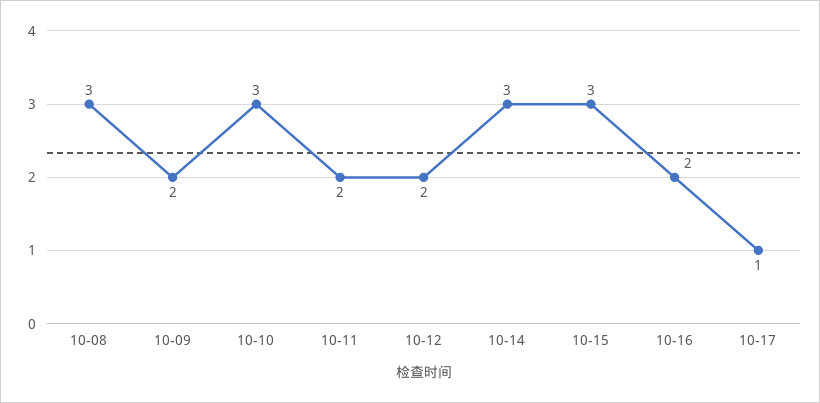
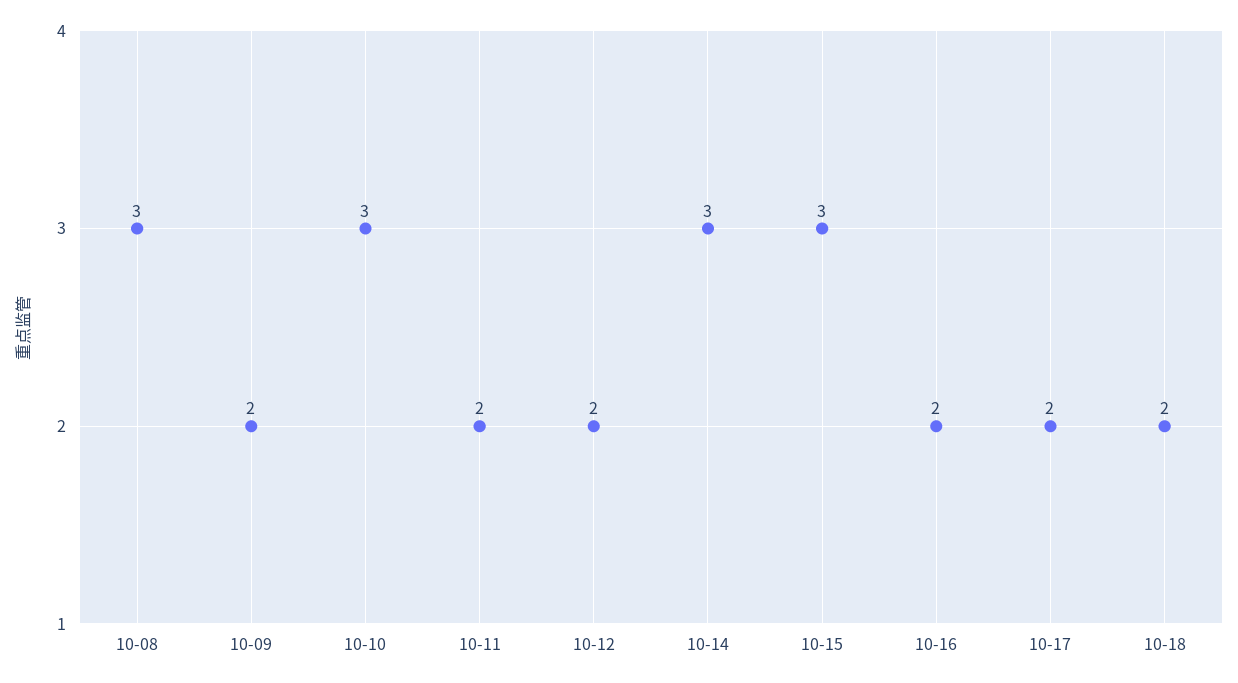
10-17: 1 -> 2
10-18: none -> 2

